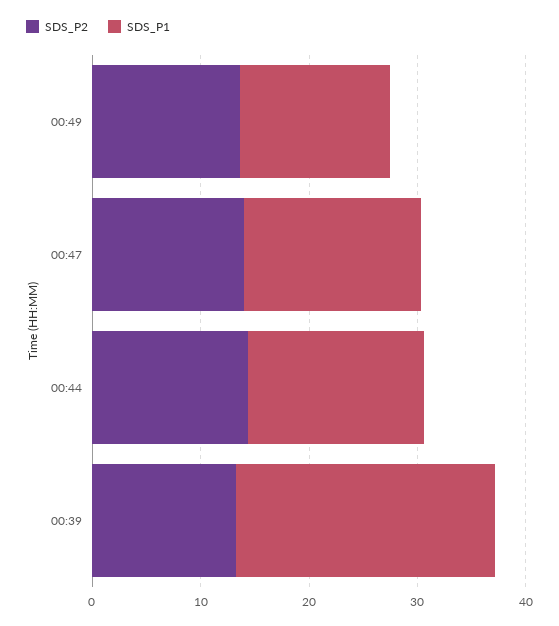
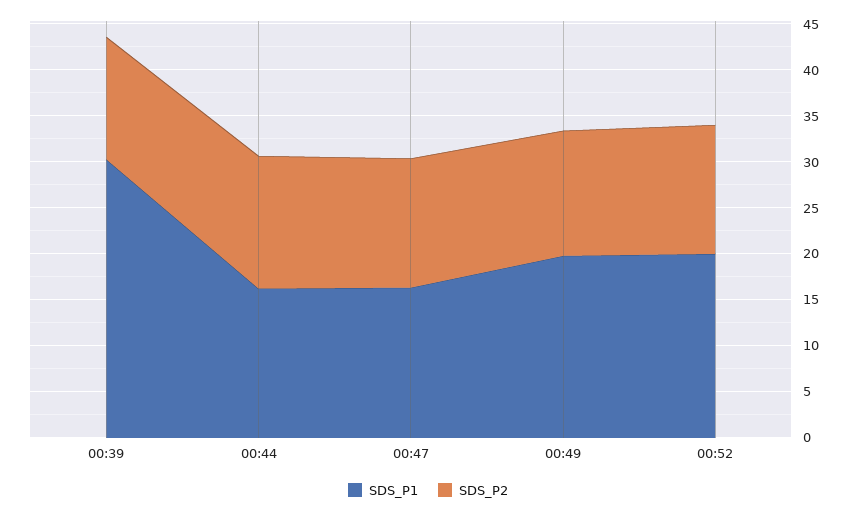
SDS_P1, 00:49: 14 -> 20
SDS_P1, 00:39: 24 -> 30
SDS_P1, 00:52: none -> 20
SDS_P2, 00:52: none -> 14

